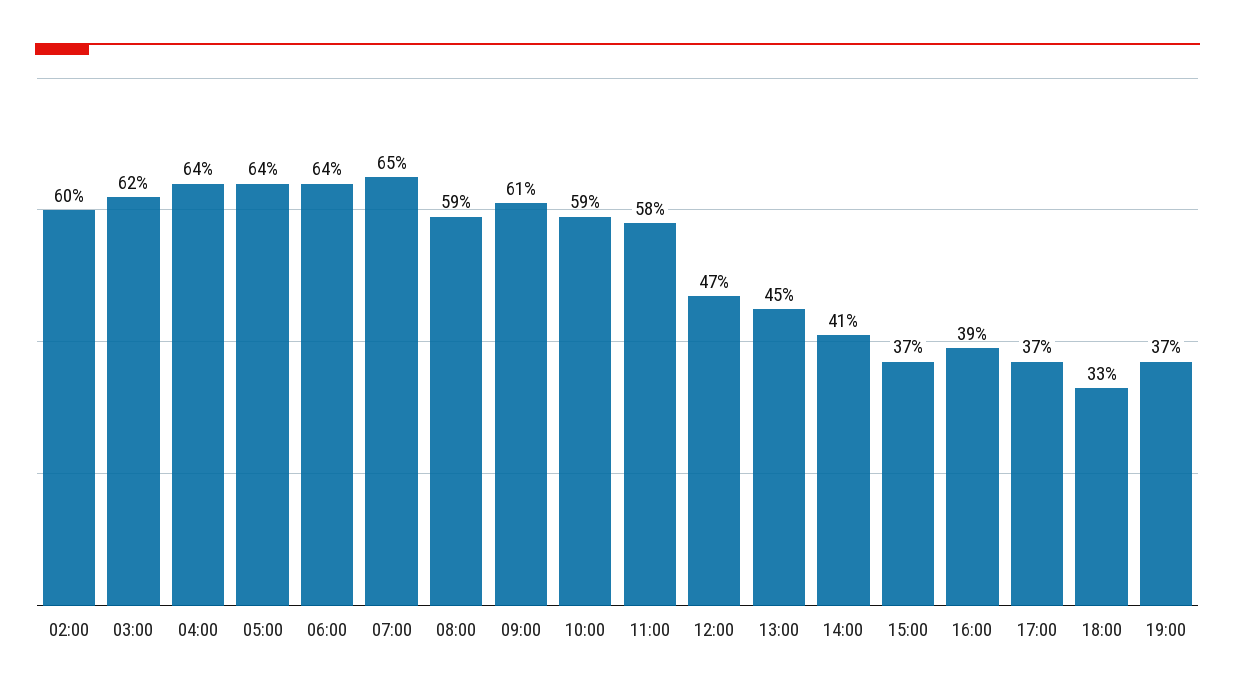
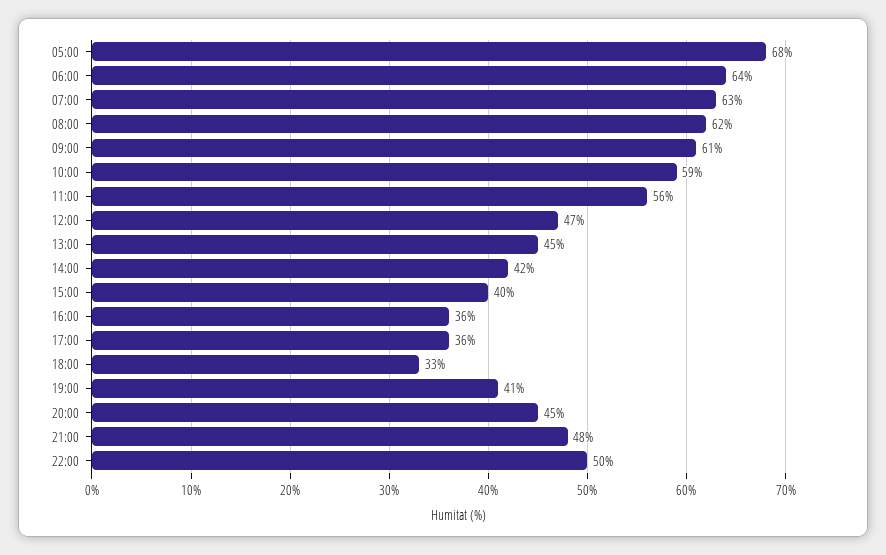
02:00: 60 -> none
03:00: 62 -> none
04:00: 64 -> none
05:00: 64 -> 68
07:00: 65 -> 63
08:00: 59 -> 62
11:00: 58 -> 56
14:00: 41 -> 42
15:00: 37 -> 40
16:00: 39 -> 36
17:00: 37 -> 36
19:00: 37 -> 41
20:00: none -> 45
21:00: none -> 48
22:00: none -> 50

